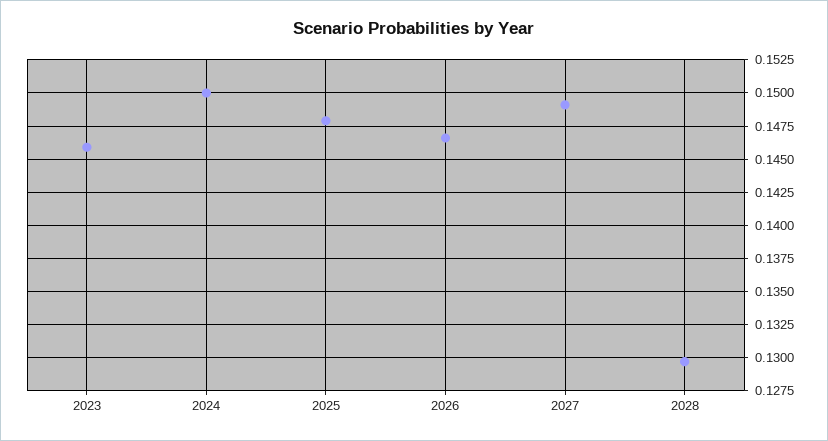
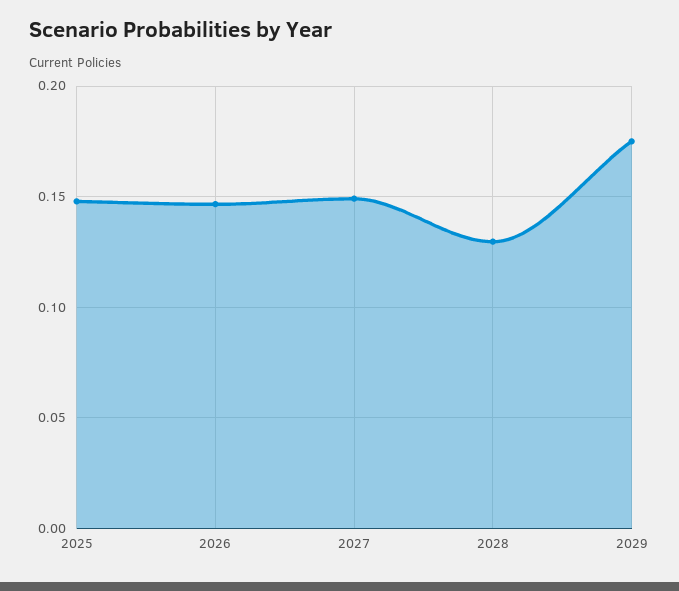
2023: 0.146 -> none
2024: 0.15 -> none
2029: none -> 0.175

